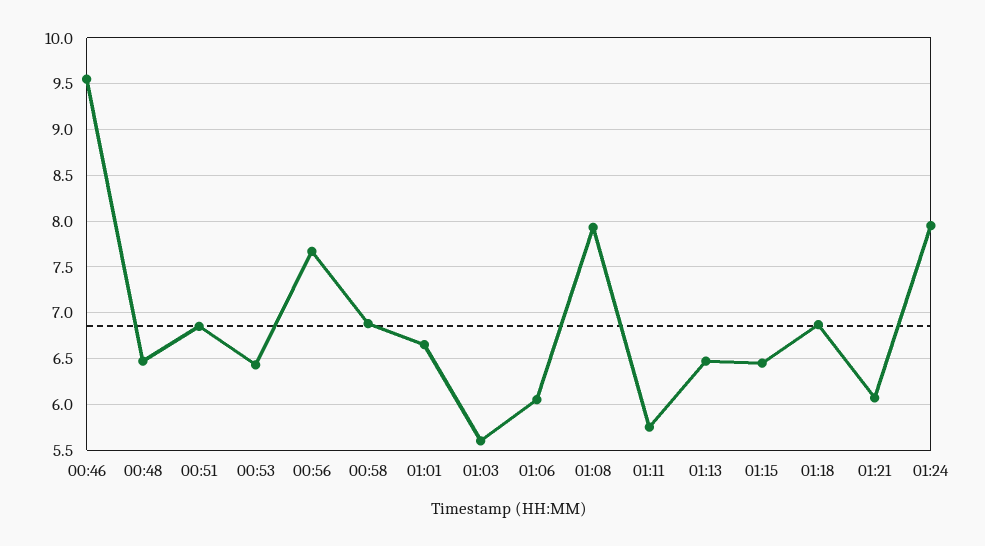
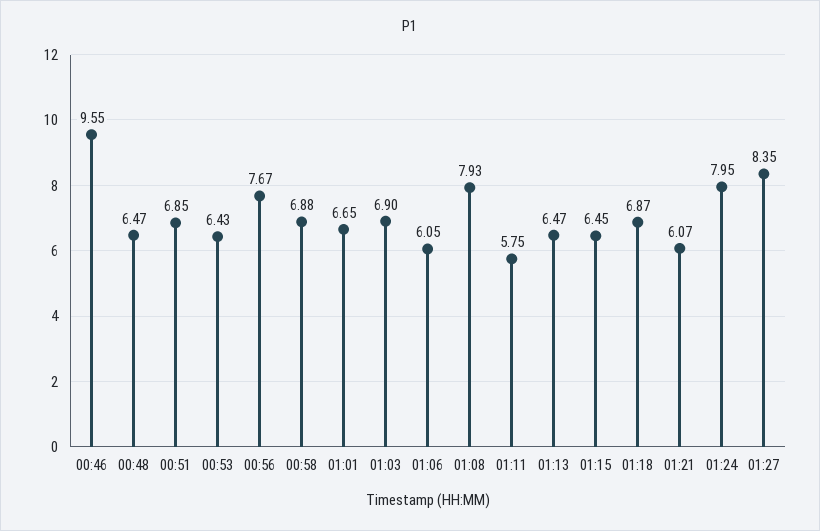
01:03: 5.6 -> 6.9
01:27: none -> 8.35

